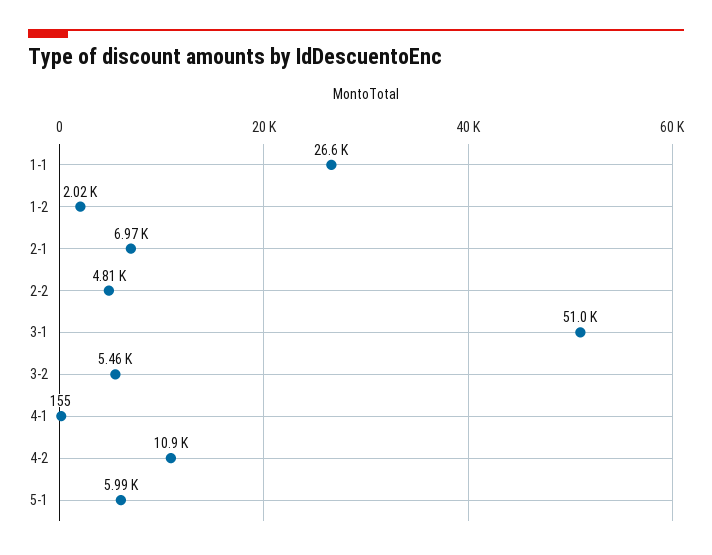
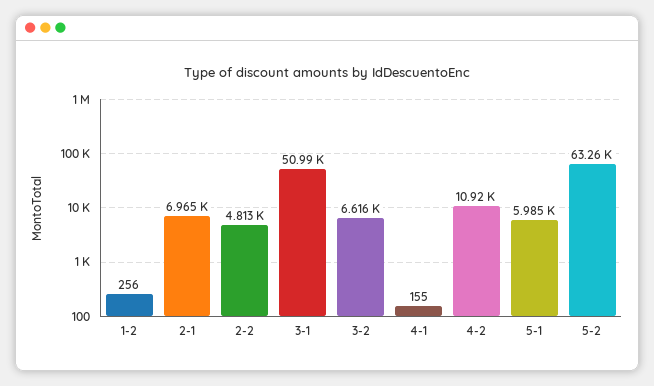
1-1: 26600 -> none
1-2: 2020 -> 256
3-2: 5460 -> 6616
5-2: none -> 63260

